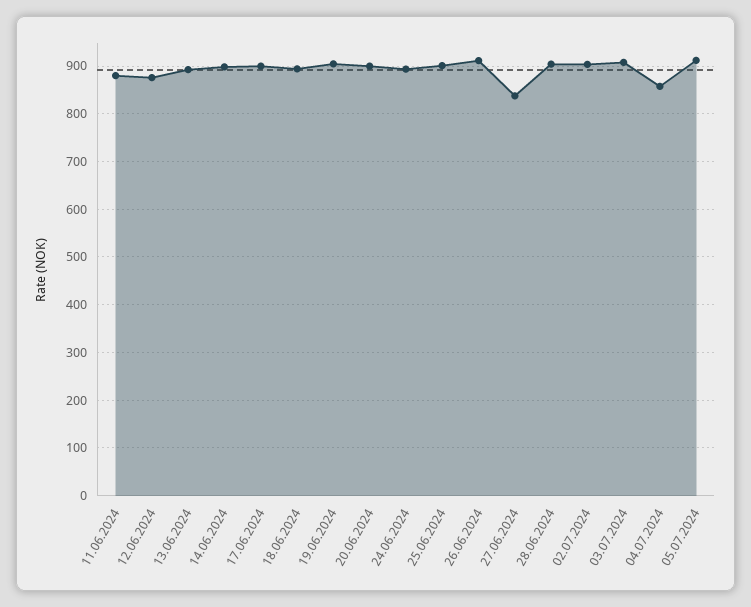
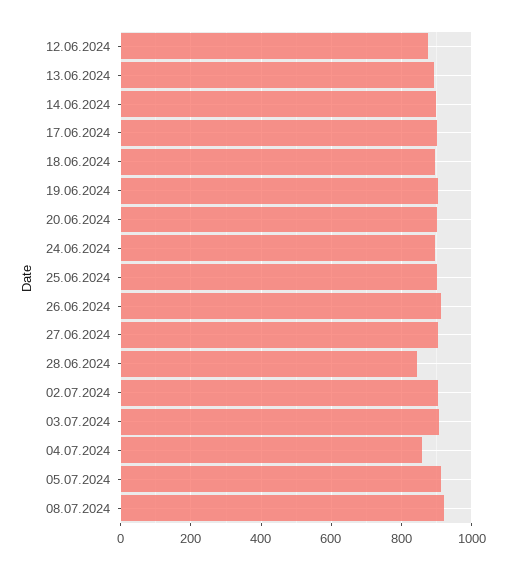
11.06.2024: 880 -> none
27.06.2024: 840 -> 900
28.06.2024: 900 -> 840
08.07.2024: none -> 920

